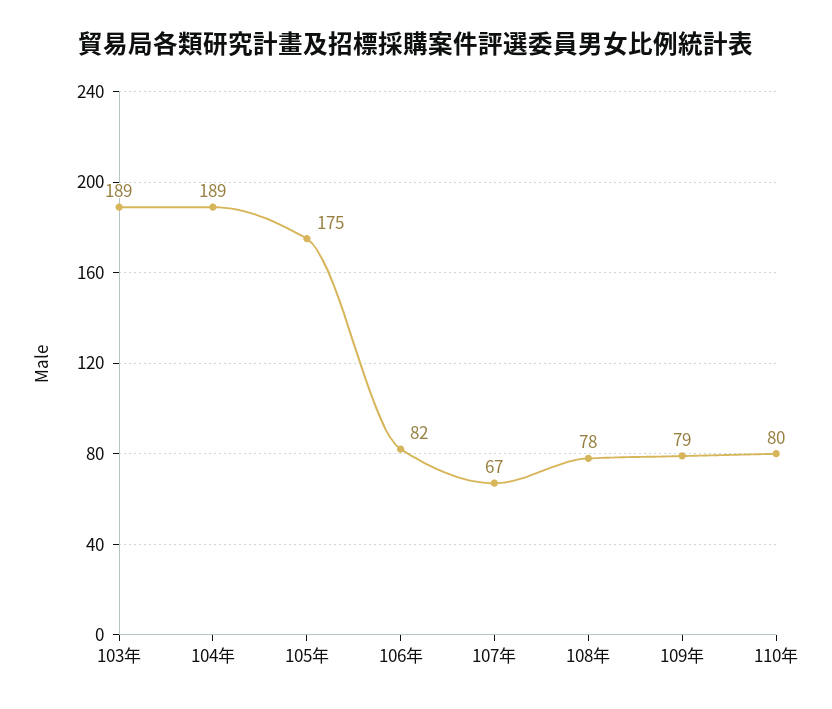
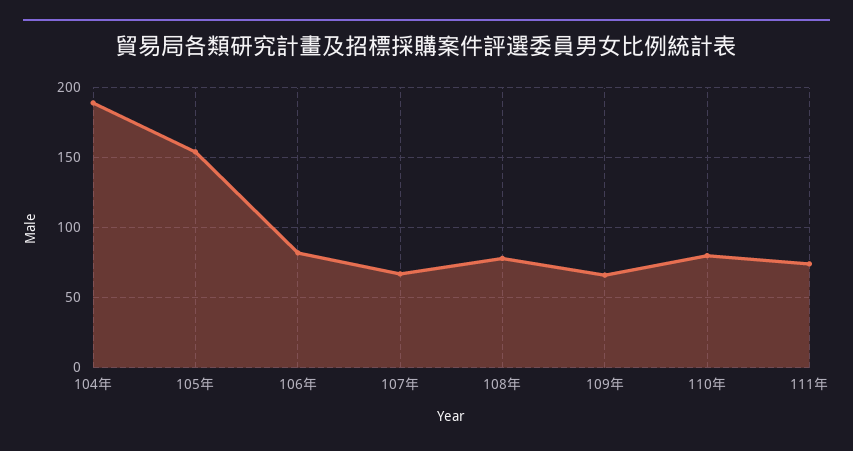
103年: 189 -> none
105年: 175 -> 155
109年: 79 -> 65
111年: none -> 75

